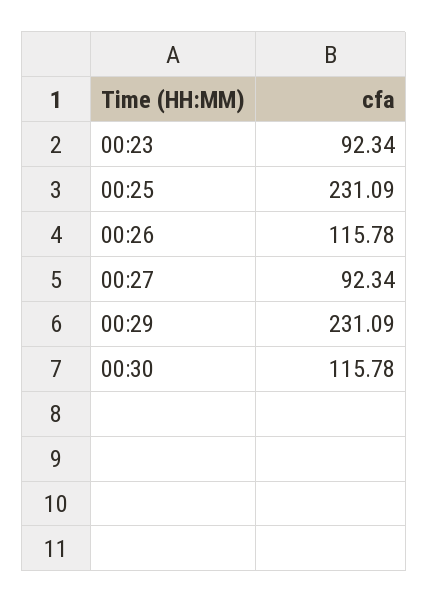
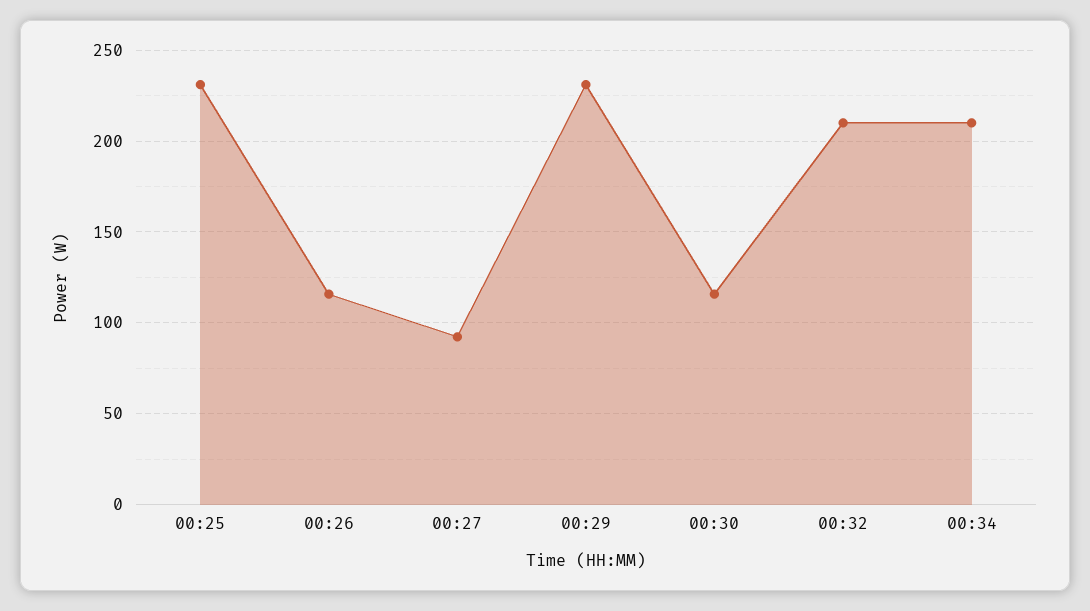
00:23: 92.34 -> none
00:32: none -> 210
00:34: none -> 210

